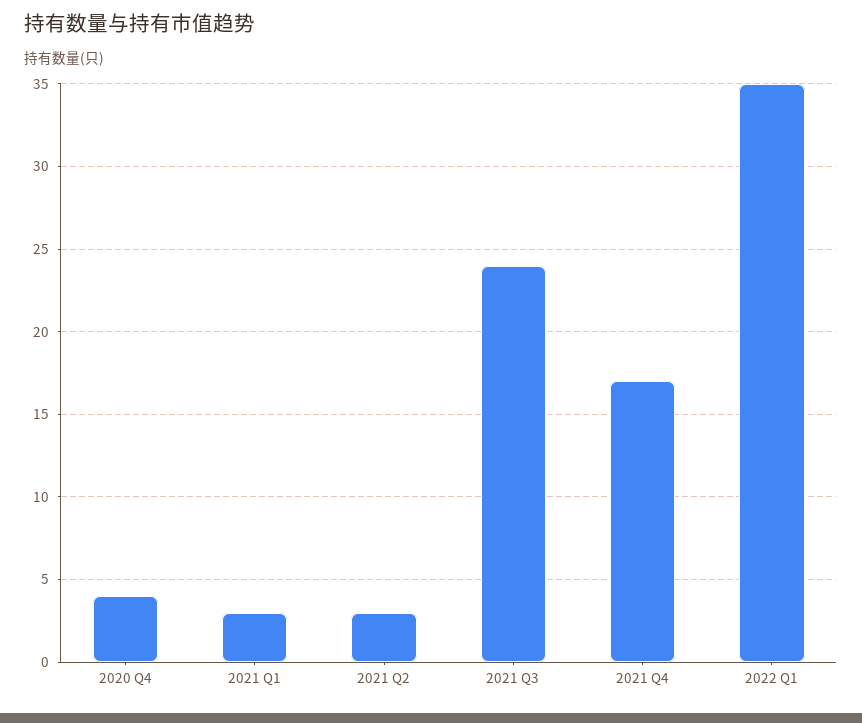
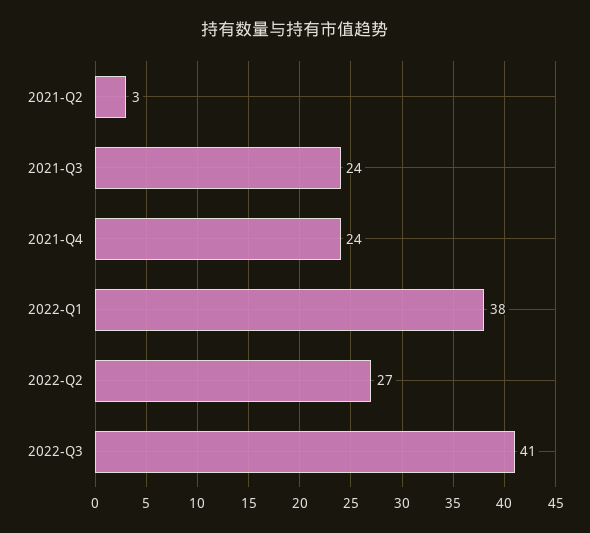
2020 Q4: 4 -> none
2021 Q1: 3 -> none
2021 Q4: 17 -> 24
2022 Q1: 35 -> 38
2022-Q2: none -> 27
2022-Q3: none -> 41

